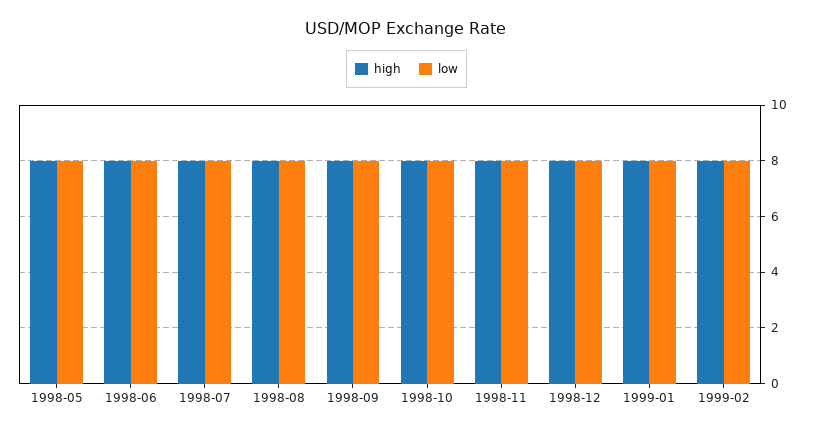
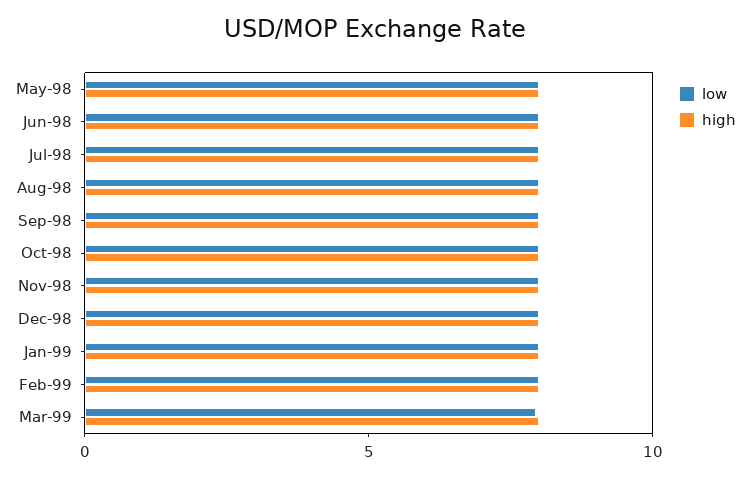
low, Mar-99: none -> 8
high, Mar-99: none -> 8

